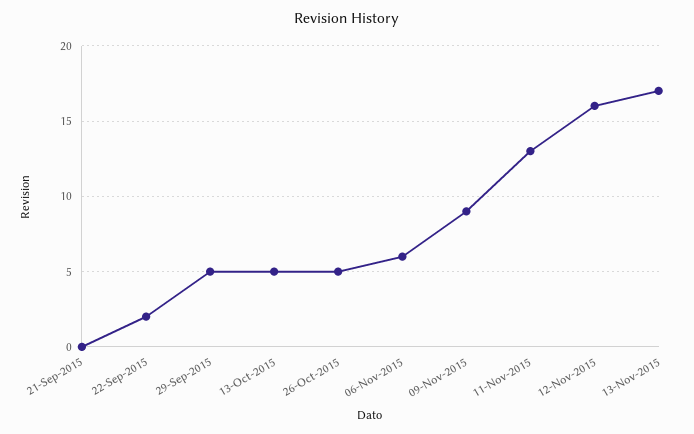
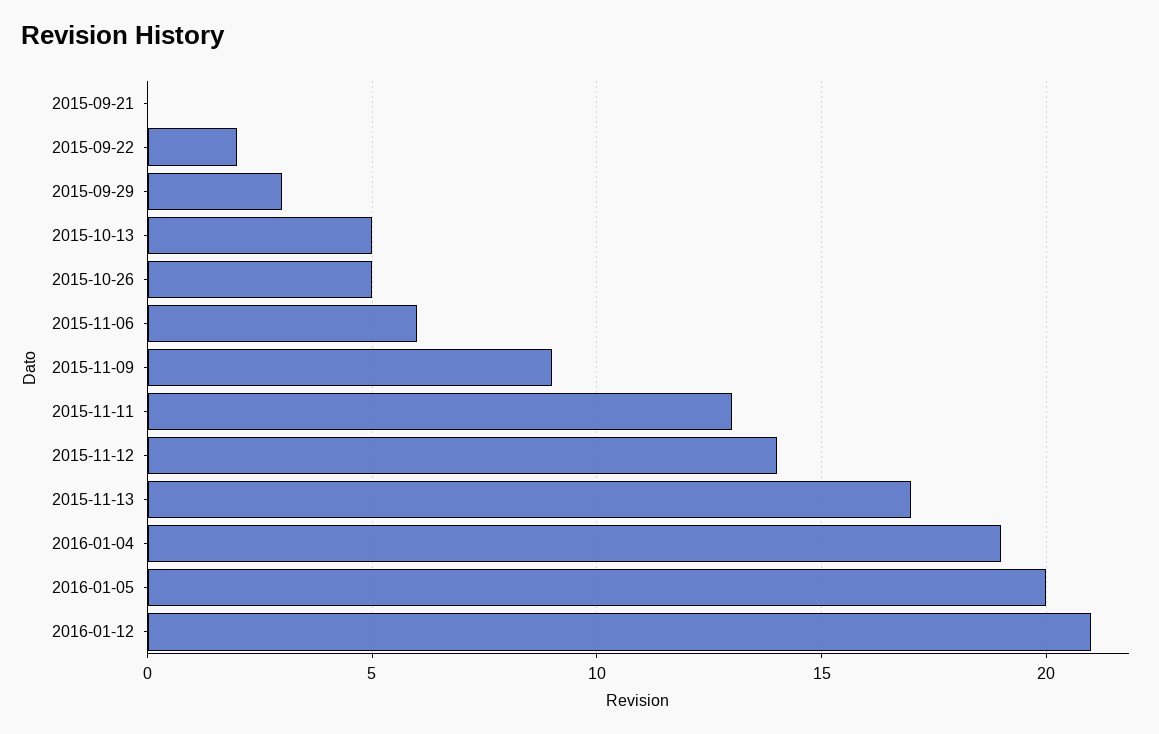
29-Sep-2015: 5 -> 3
12-Nov-2015: 16 -> 14
2016-01-04: none -> 19
2016-01-05: none -> 20
2016-01-12: none -> 21

